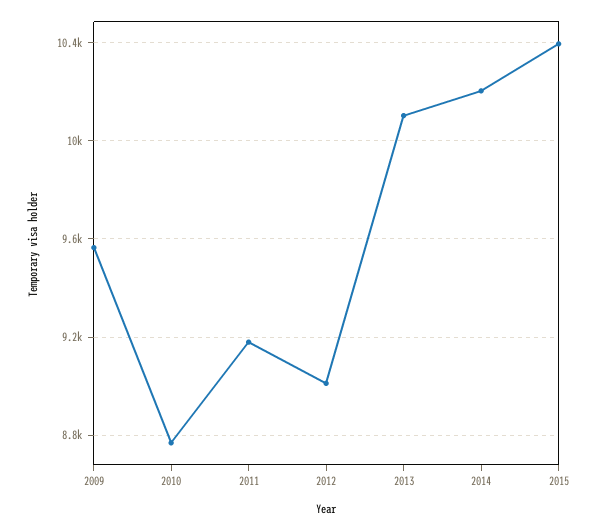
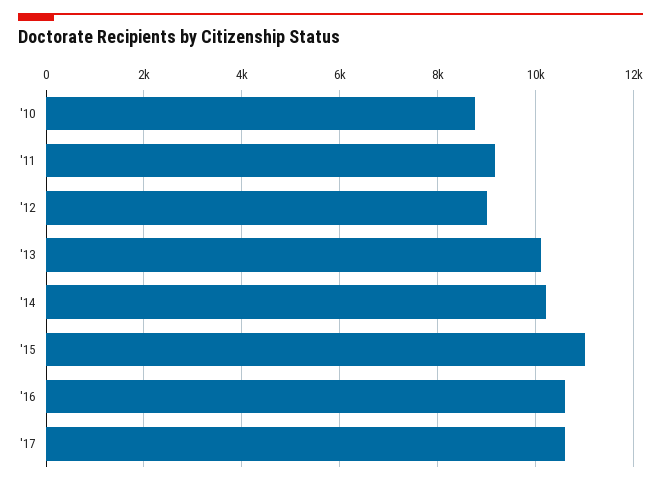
2009: 9550 -> none
2015: 10400 -> 11000
'16: none -> 10600
'17: none -> 10600

